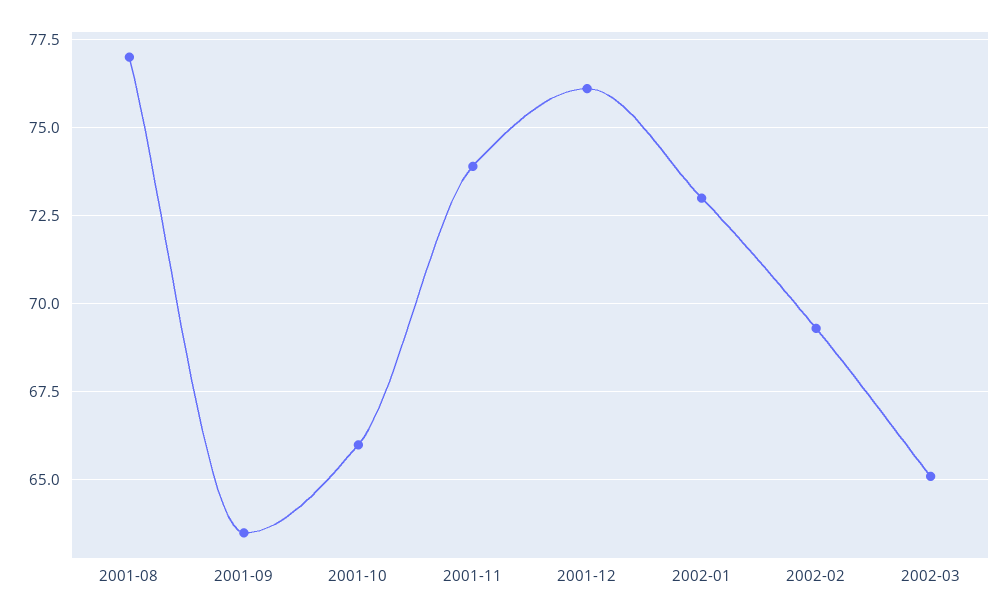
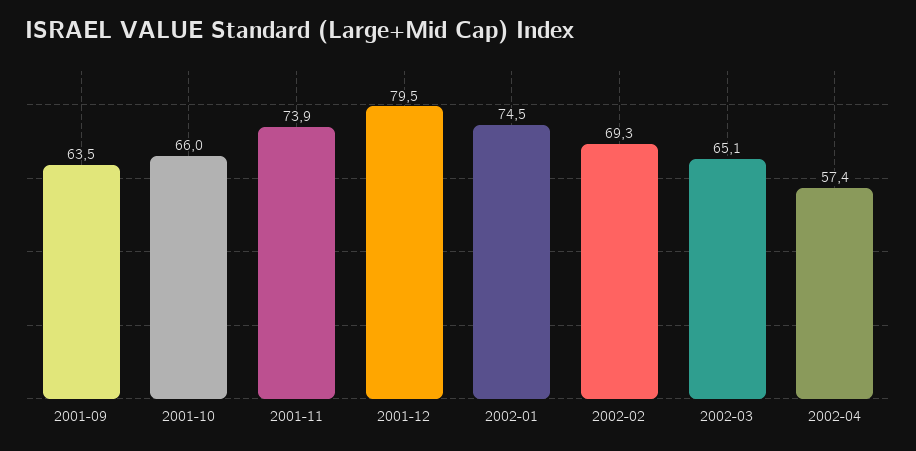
2001-08: 77 -> none
2001-12: 76 -> 79.5
2002-01: 73 -> 74.5
2002-04: none -> 57.4

